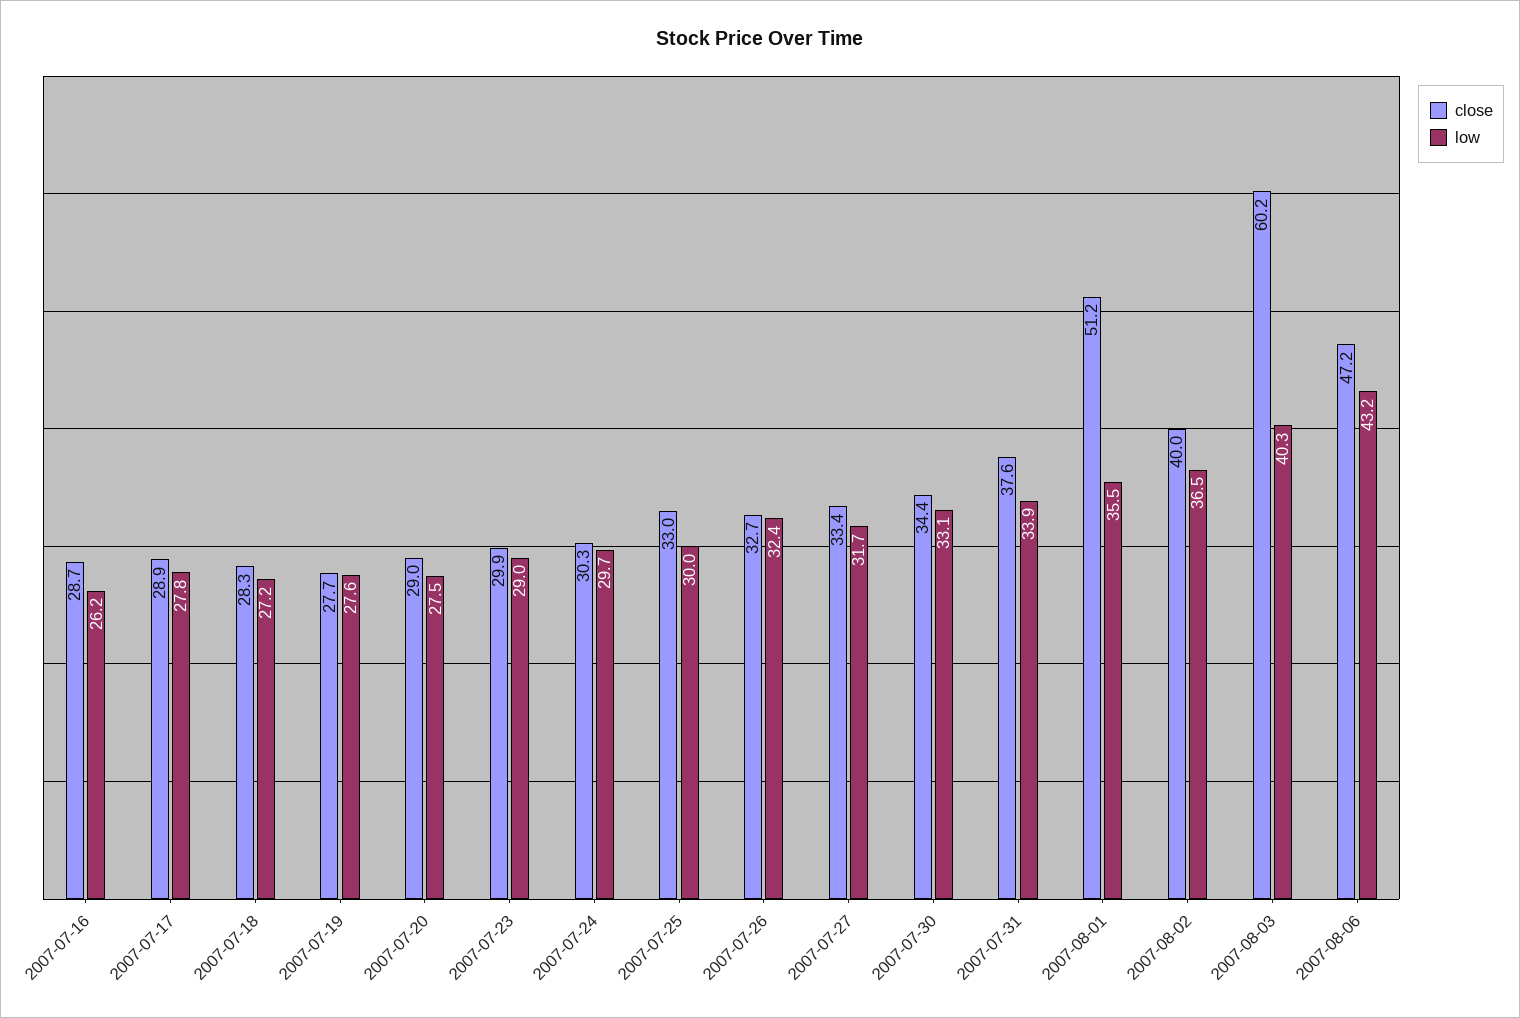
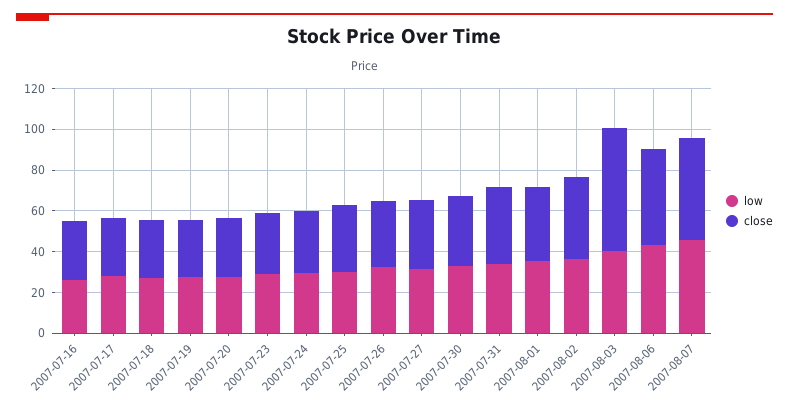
close, 2007-08-01: 51.2 -> 35
low, 2007-08-07: none -> 45
close, 2007-08-07: none -> 50

